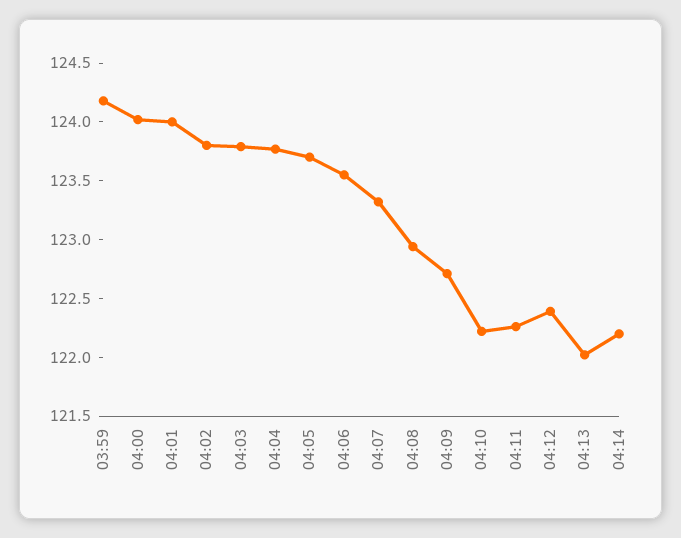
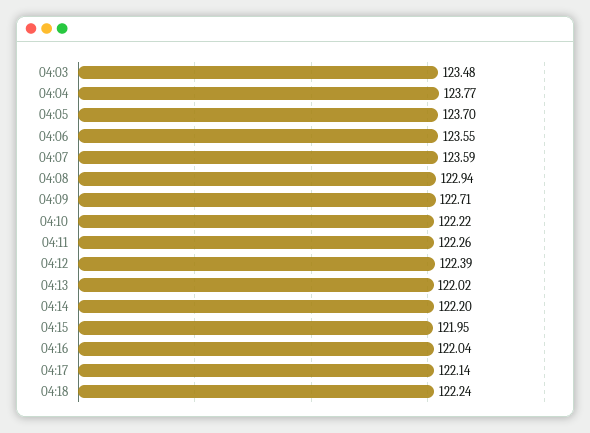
03:59: 124.2 -> none
04:00: 124 -> none
04:01: 124 -> none
04:02: 123.8 -> none
04:03: 123.8 -> 123.48
04:07: 123.3 -> 123.59
04:15: none -> 121.95
04:16: none -> 122.04
04:17: none -> 122.14
04:18: none -> 122.24

